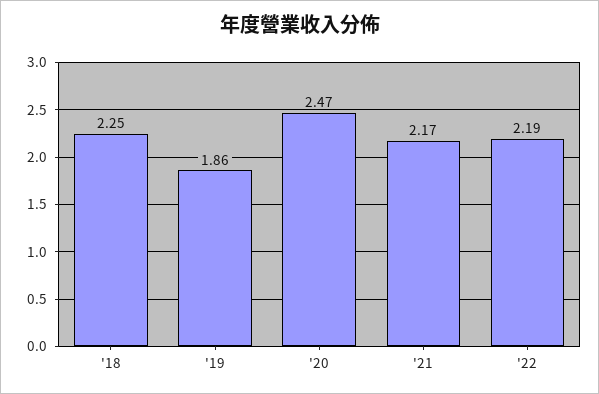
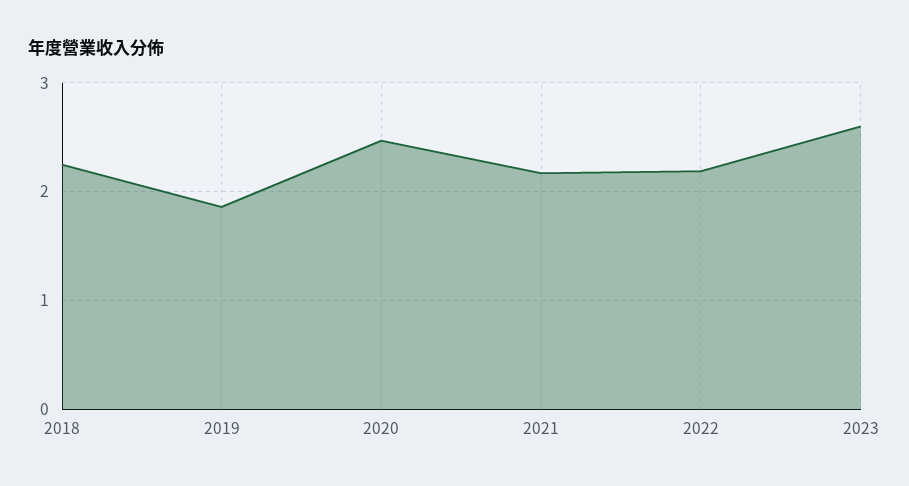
2023: none -> 2.6

